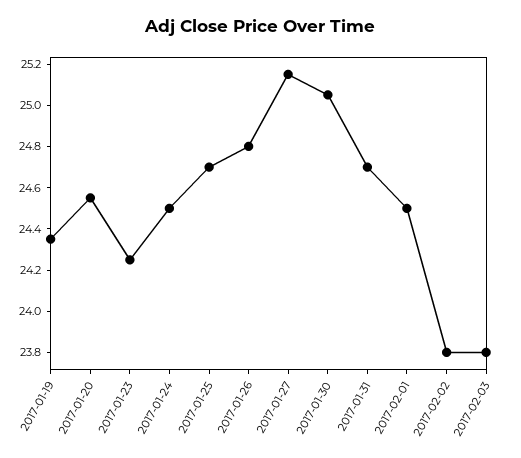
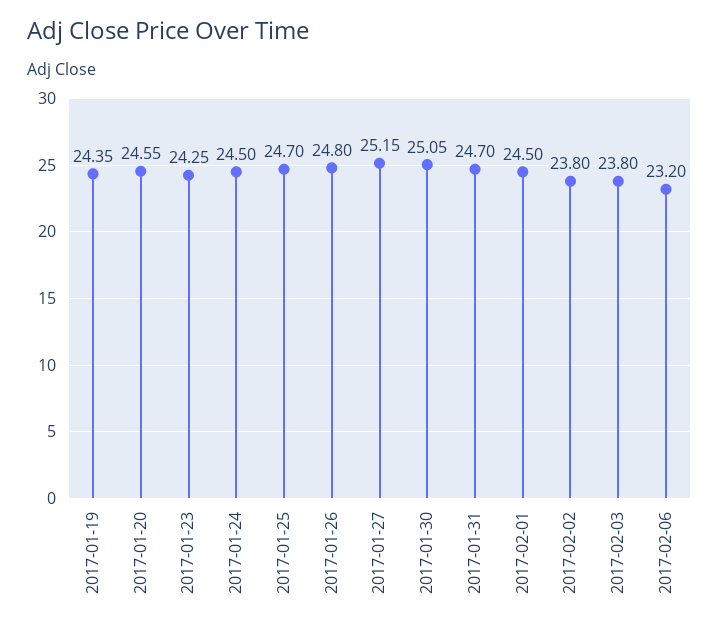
2017-02-06: none -> 23.2

